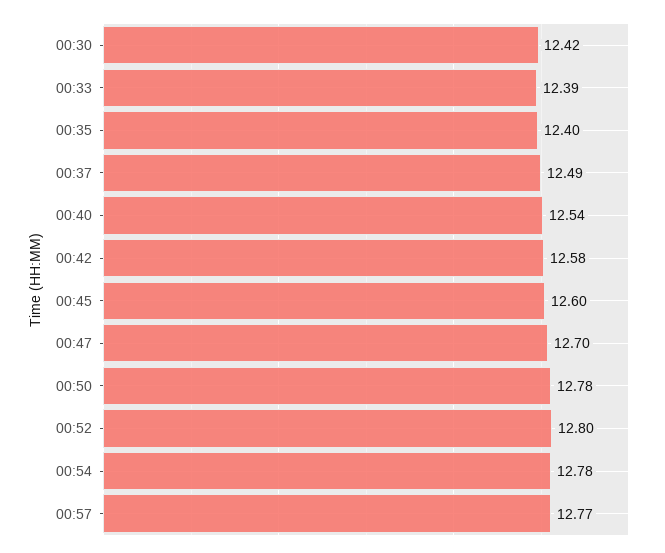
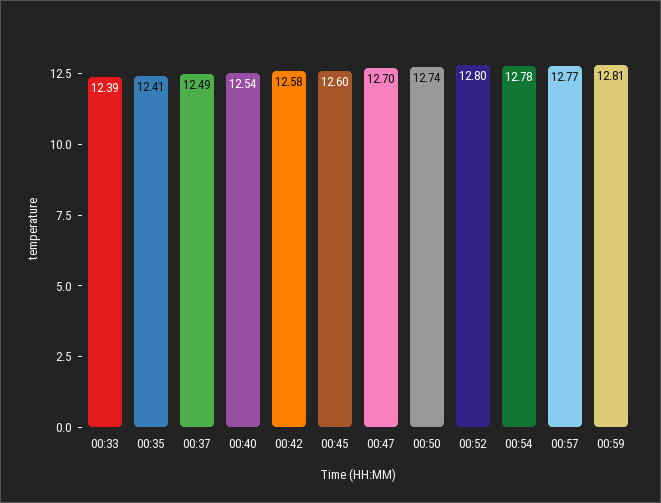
00:30: 12.42 -> none
00:35: 12.4 -> 12.41
00:50: 12.78 -> 12.74
00:59: none -> 12.81

